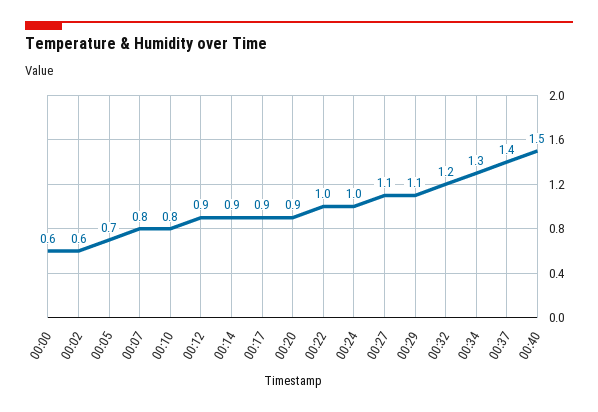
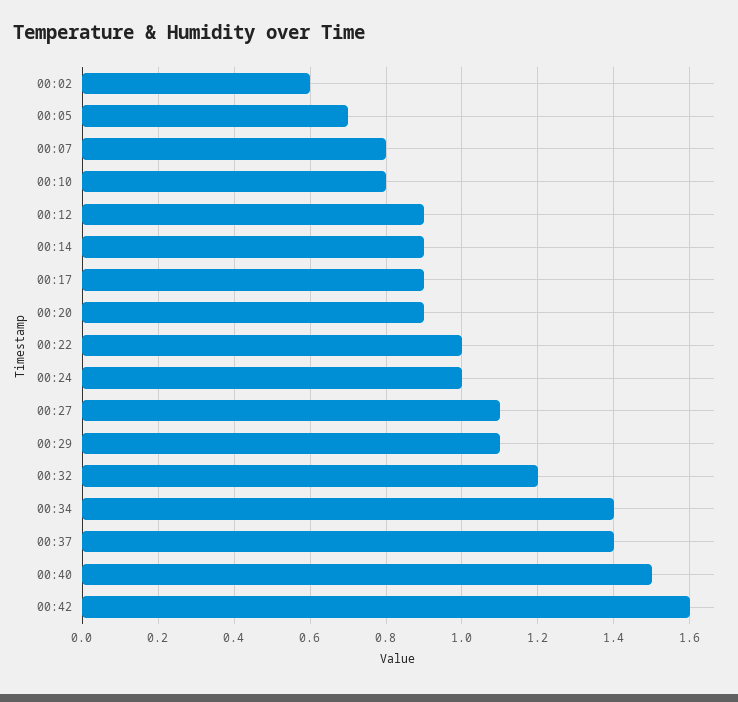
00:00: 0.6 -> none
00:34: 1.3 -> 1.4
00:42: none -> 1.6

